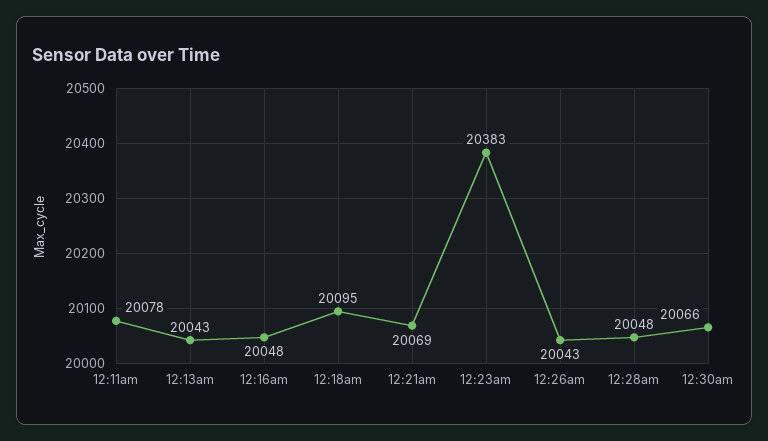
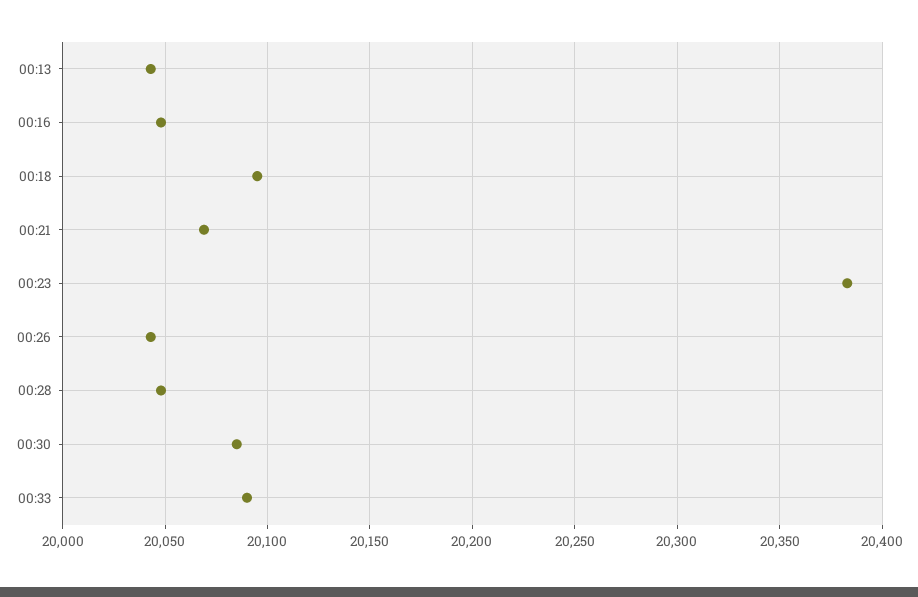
12:11am: 20078 -> none
12:30am: 20066 -> 20085
00:33: none -> 20090

